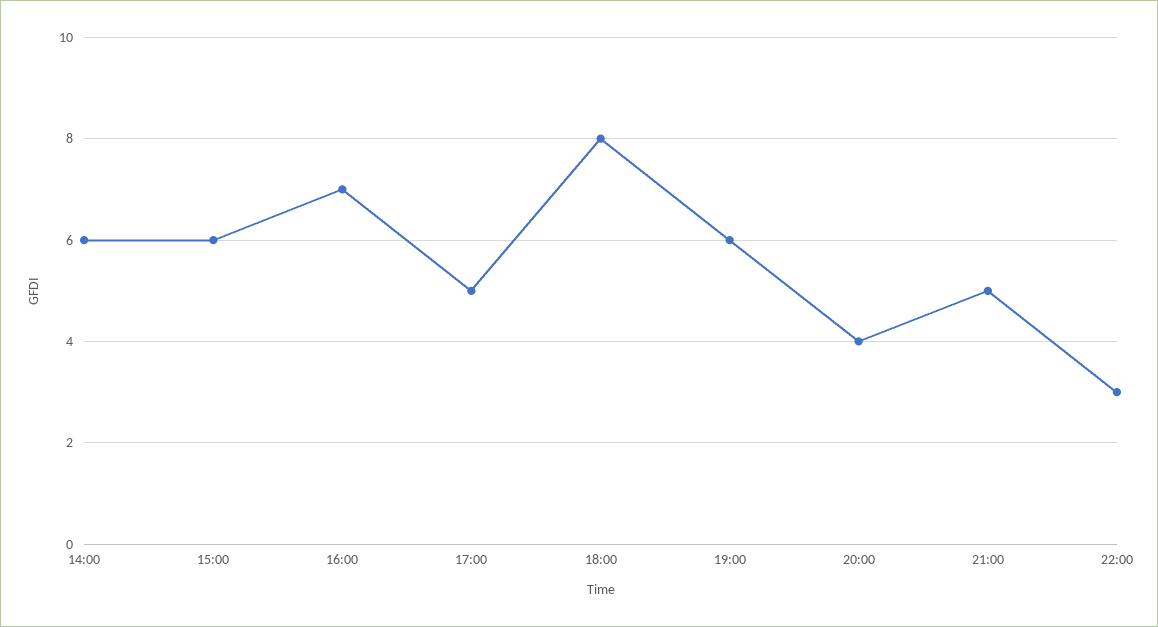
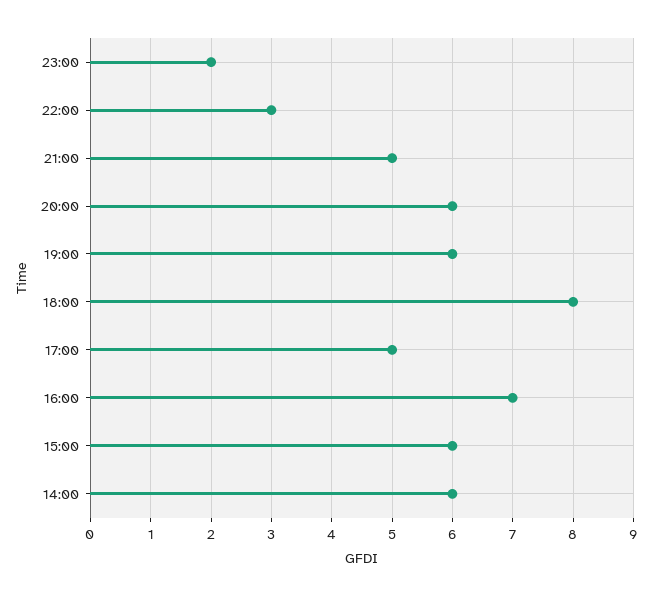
20:00: 4 -> 6
23:00: none -> 2

